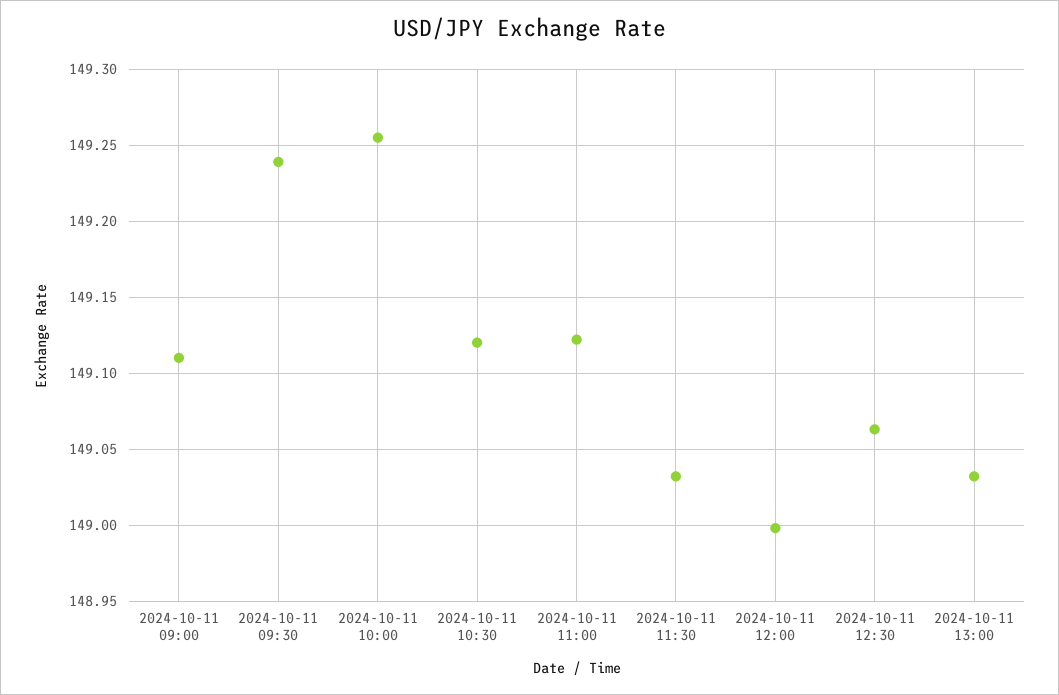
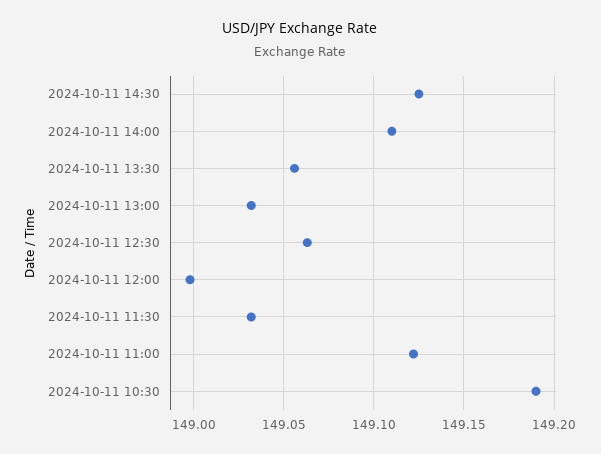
2024-10-11 09:00: 149.11 -> none
2024-10-11 09:30: 149.24 -> none
2024-10-11 10:00: 149.255 -> none
2024-10-11 10:30: 149.12 -> 149.19
2024-10-11 14:30: none -> 149.125
2024-10-11 14:00: none -> 149.11
2024-10-11 13:30: none -> 149.055

